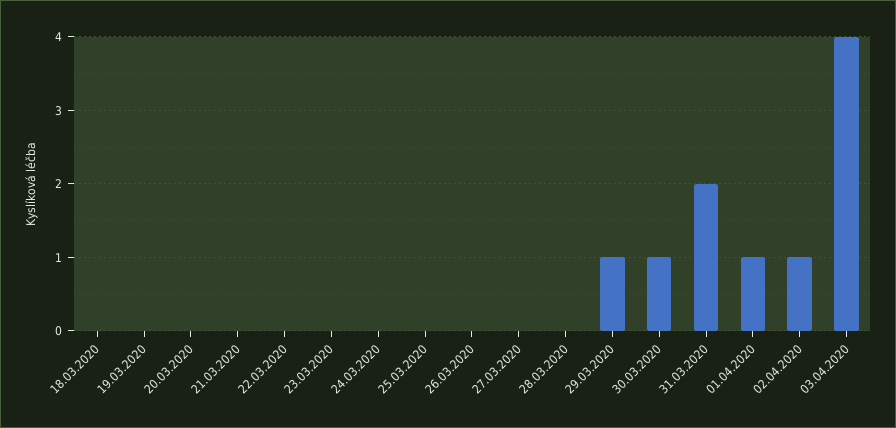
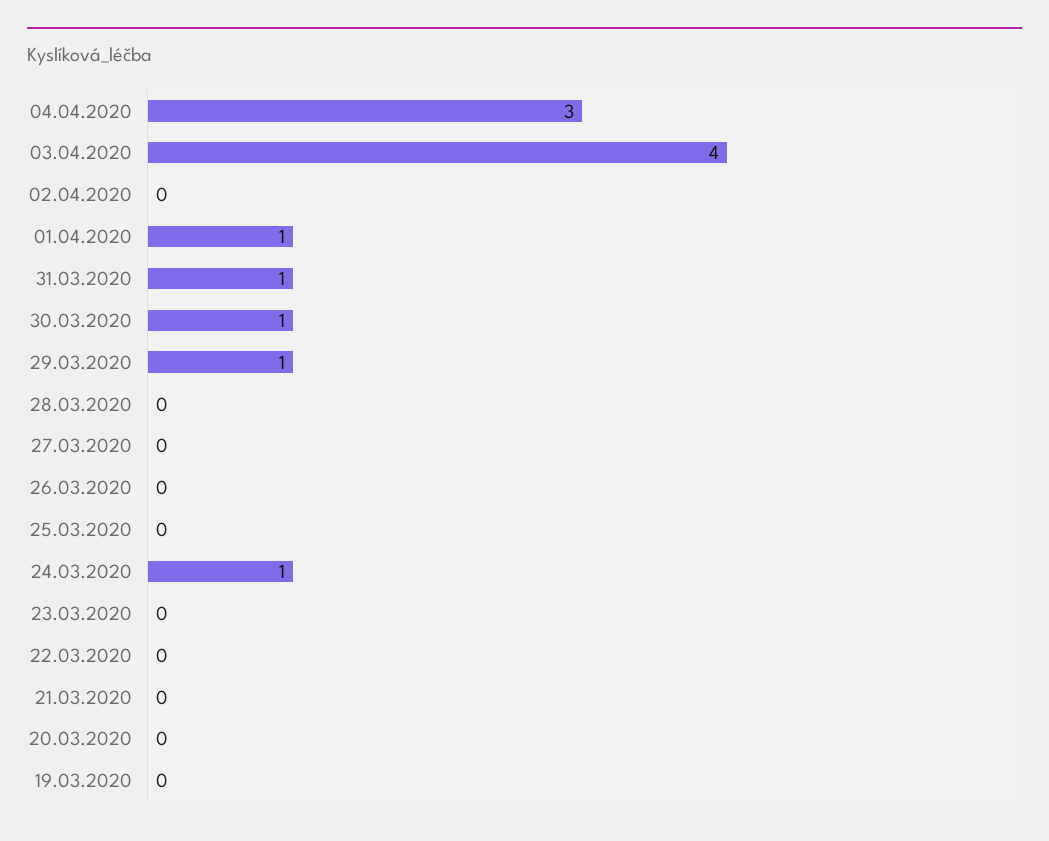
18.03.2020: 0 -> none
24.03.2020: 0 -> 1
31.03.2020: 2 -> 1
02.04.2020: 1 -> 0
04.04.2020: none -> 3

